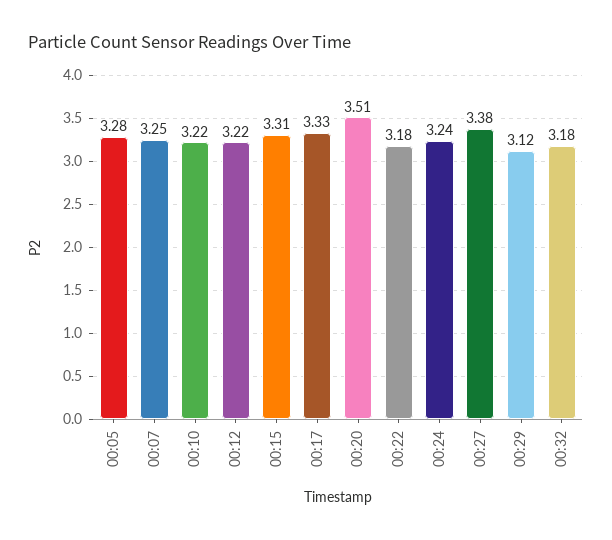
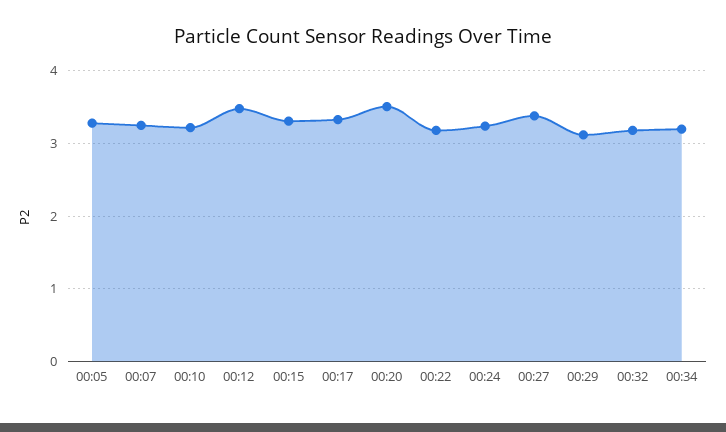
00:12: 3.22 -> 3.5
00:34: none -> 3.2

